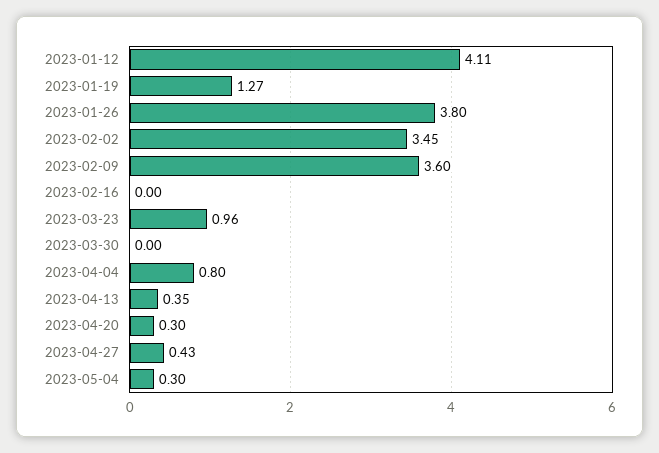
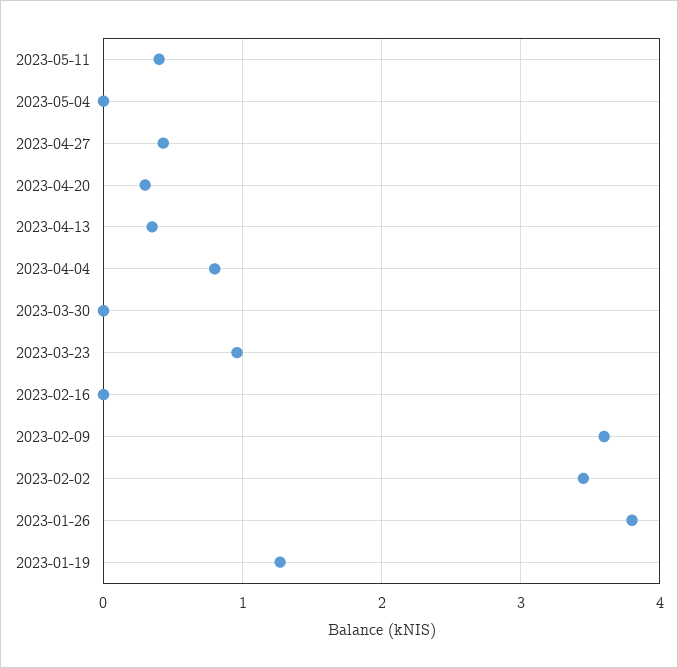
2023-01-12: 4.11 -> none
2023-05-04: 0.3 -> 0
2023-05-11: none -> 0.4

